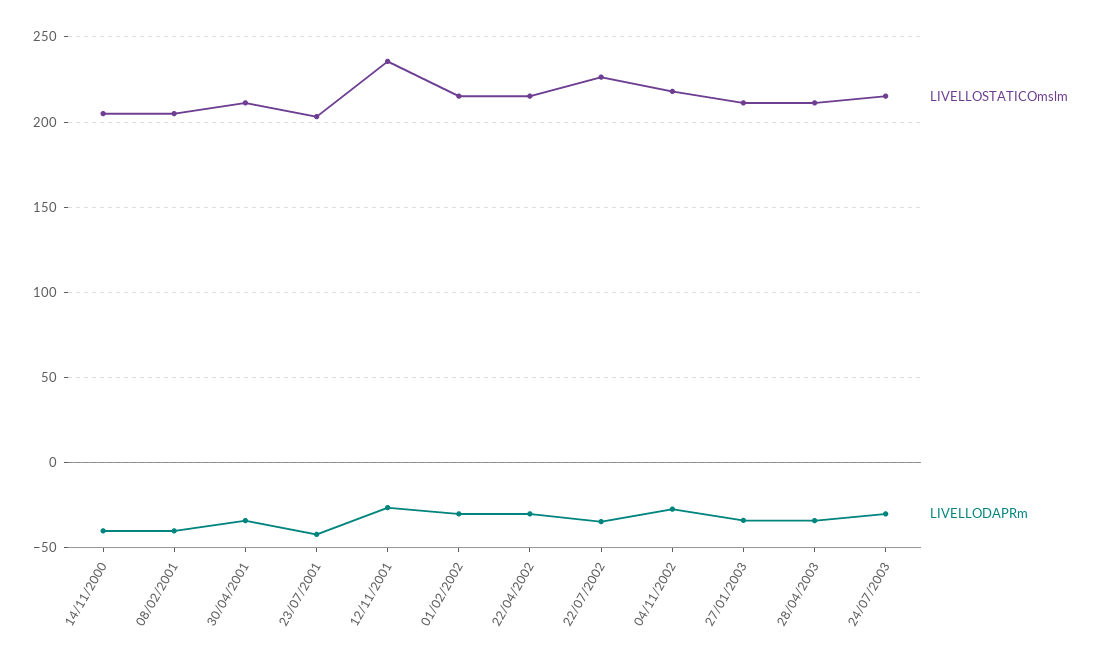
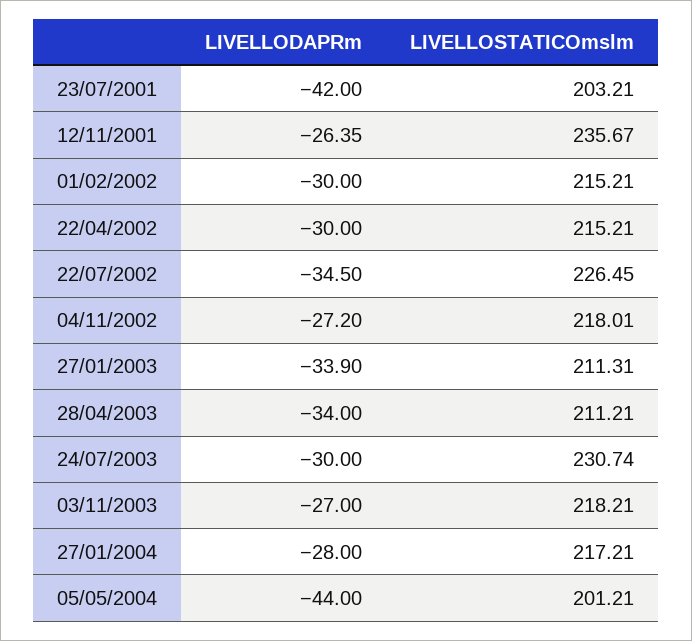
LIVELLOSTATICOmslm, 14/11/2000: 205 -> none
LIVELLODAPRm, 14/11/2000: -40 -> none
LIVELLOSTATICOmslm, 08/02/2001: 205 -> none
LIVELLODAPRm, 08/02/2001: -40 -> none
LIVELLOSTATICOmslm, 30/04/2001: 210 -> none
LIVELLODAPRm, 30/04/2001: -35 -> none
LIVELLOSTATICOmslm, 24/07/2003: 215 -> 230.74
LIVELLODAPRm, 03/11/2003: none -> -27
LIVELLOSTATICOmslm, 03/11/2003: none -> 218.21
LIVELLODAPRm, 27/01/2004: none -> -28
LIVELLOSTATICOmslm, 27/01/2004: none -> 217.21
LIVELLODAPRm, 05/05/2004: none -> -44
LIVELLOSTATICOmslm, 05/05/2004: none -> 201.21

